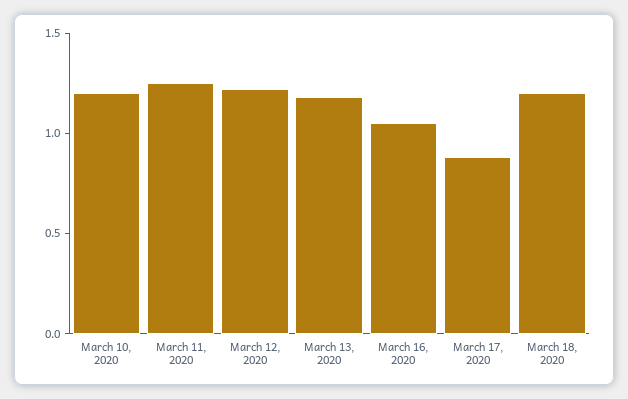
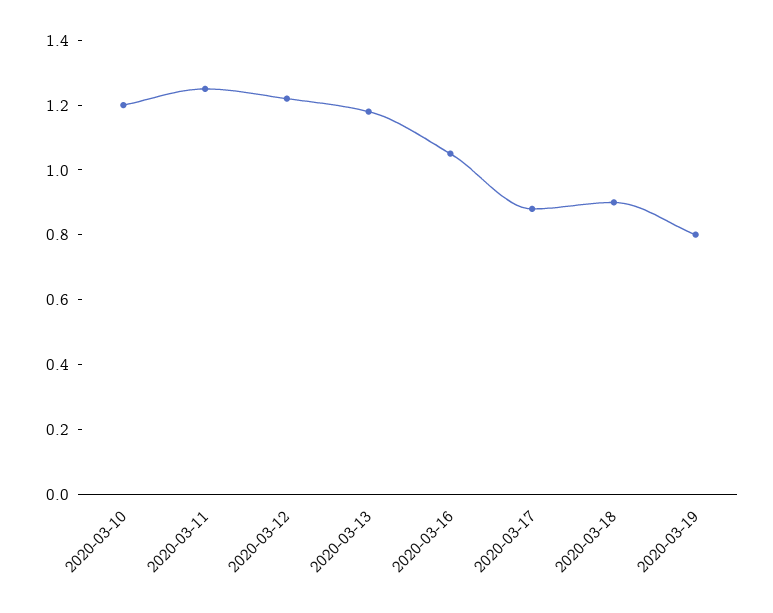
March 18, 2020: 1.2 -> 0.9
2020-03-19: none -> 0.8

